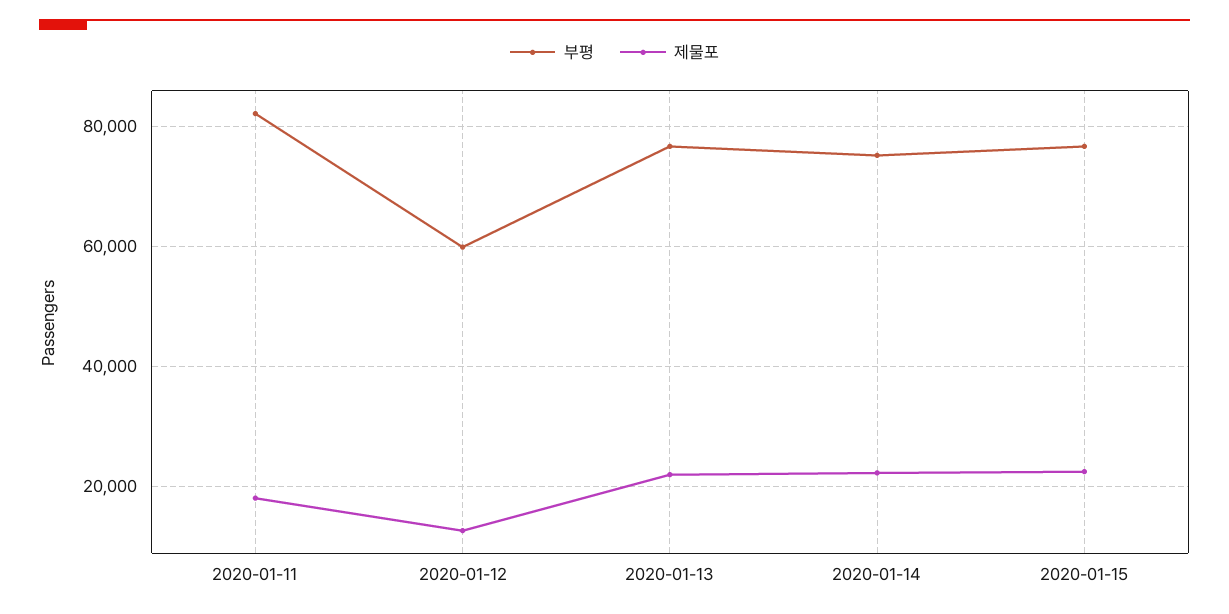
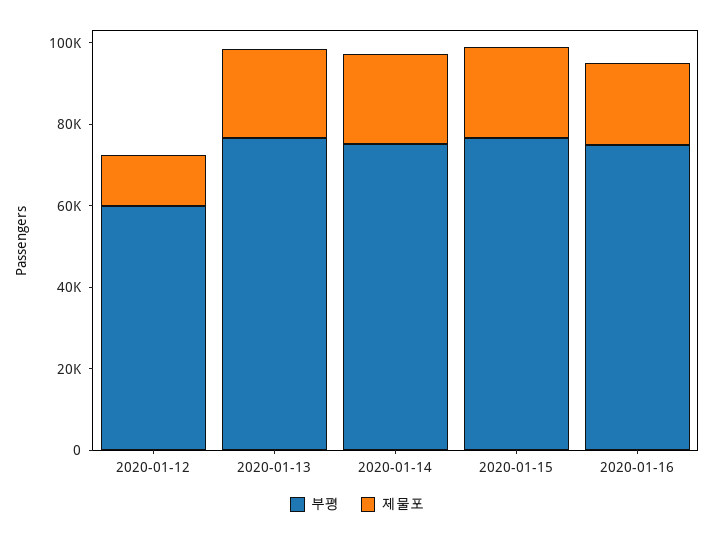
부평, 2020-01-11: 82000 -> none
제물포, 2020-01-11: 18000 -> none
부평, 2020-01-16: none -> 75000
제물포, 2020-01-16: none -> 20000

